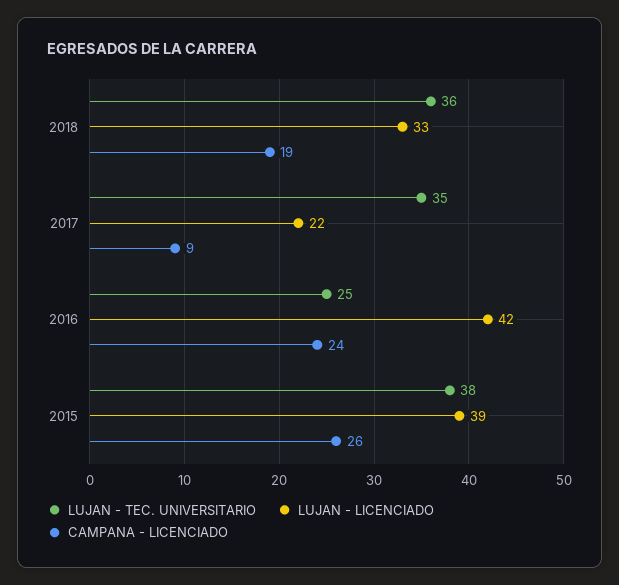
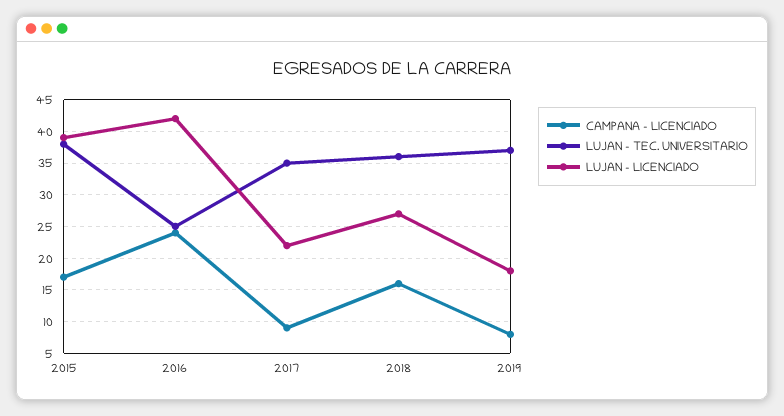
LUJAN - LICENCIADO, 2018: 33 -> 27
CAMPANA - LICENCIADO, 2018: 19 -> 16
CAMPANA - LICENCIADO, 2015: 26 -> 17
CAMPANA - LICENCIADO, 2019: none -> 8
LUJAN - TEC. UNIVERSITARIO, 2019: none -> 37
LUJAN - LICENCIADO, 2019: none -> 18

